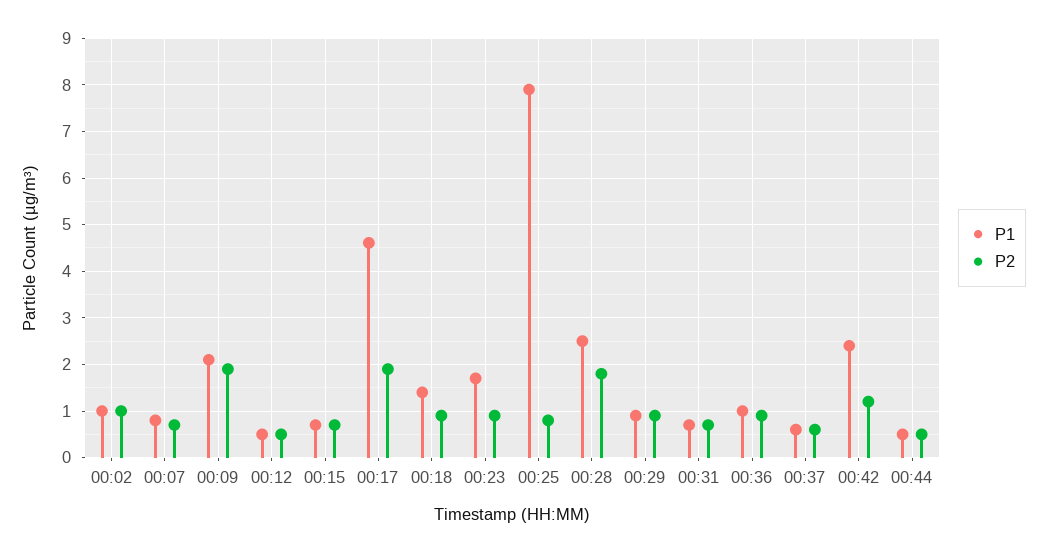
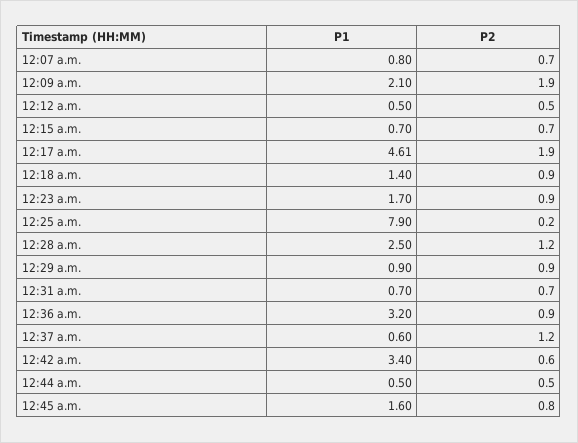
P1, 00:02: 1 -> none
P2, 00:02: 1 -> none
P2, 00:25: 0.8 -> 0.2
P2, 00:28: 1.8 -> 1.2
P1, 00:36: 1 -> 3.2
P2, 00:37: 0.6 -> 1.2
P1, 00:42: 2.4 -> 3.4
P2, 00:42: 1.2 -> 0.6
P1, 12:45 a.m.: none -> 1.6
P2, 12:45 a.m.: none -> 0.8

